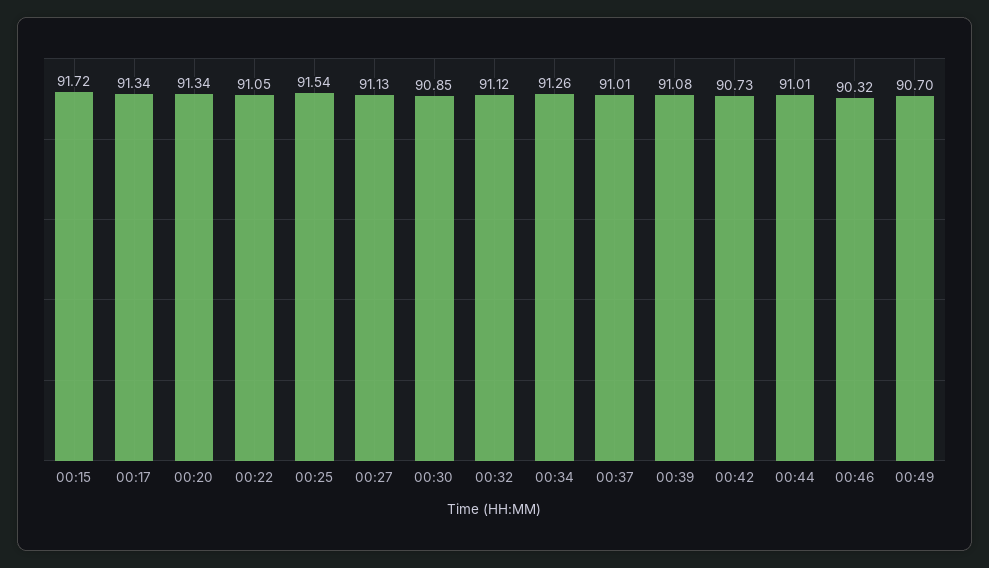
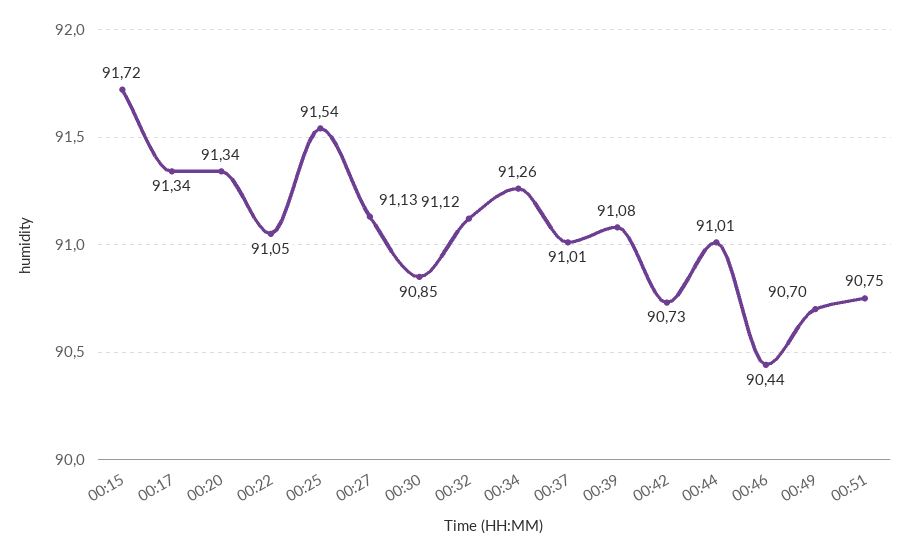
00:46: 90.32 -> 90.44
00:51: none -> 90.75

